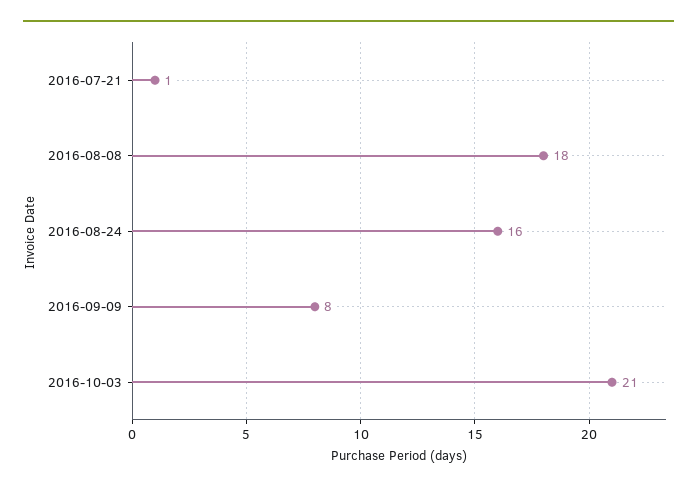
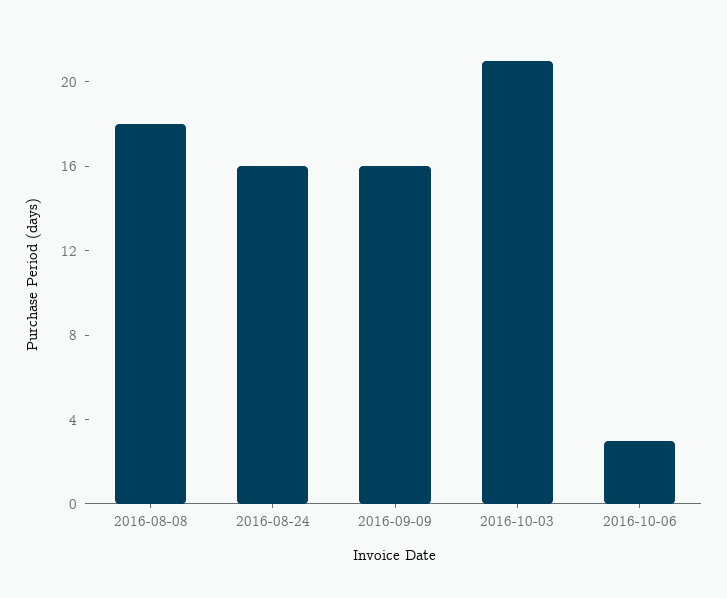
2016-07-21: 1 -> none
2016-09-09: 8 -> 16
2016-10-06: none -> 3

